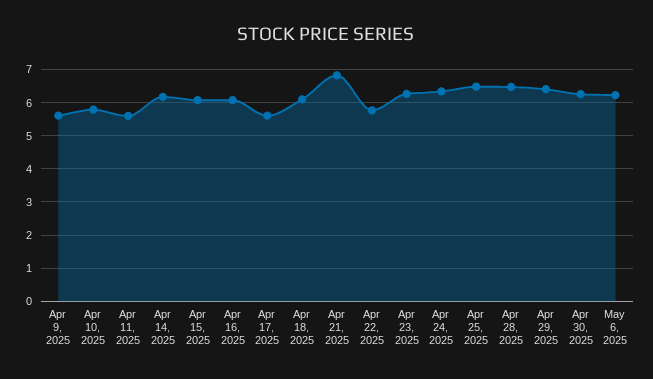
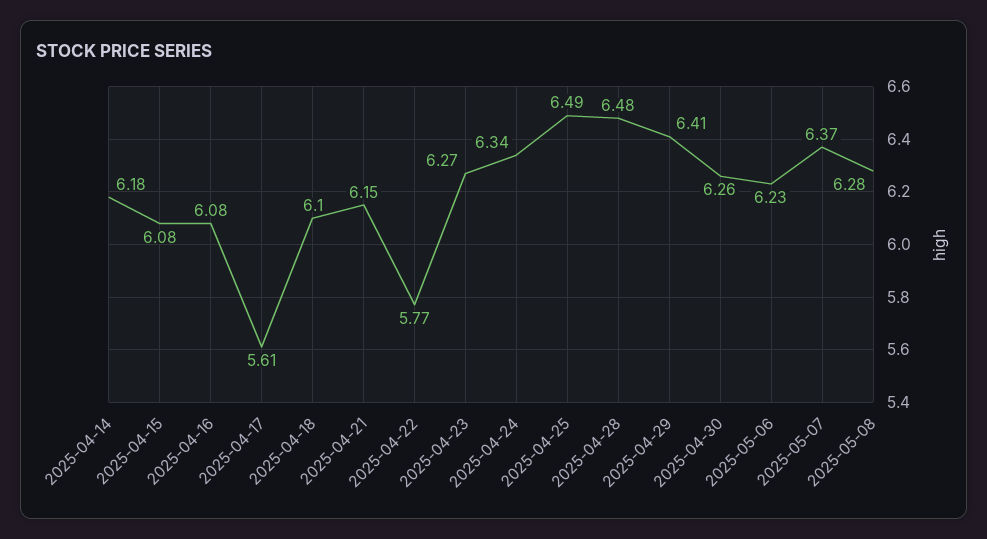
Apr 9, 2025: 5.6 -> none
Apr 10, 2025: 5.8 -> none
Apr 11, 2025: 5.6 -> none
Apr 21, 2025: 6.8 -> 6.15
2025-05-07: none -> 6.37
2025-05-08: none -> 6.28

